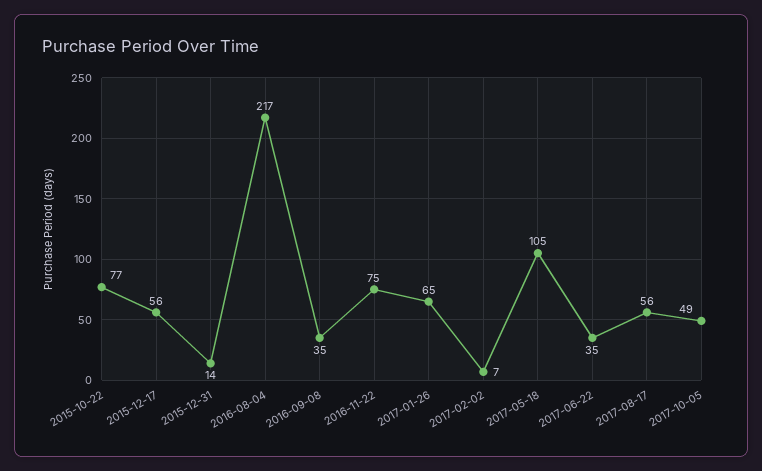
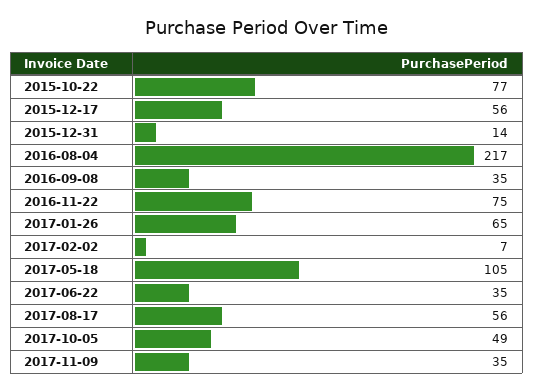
2017-11-09: none -> 35

